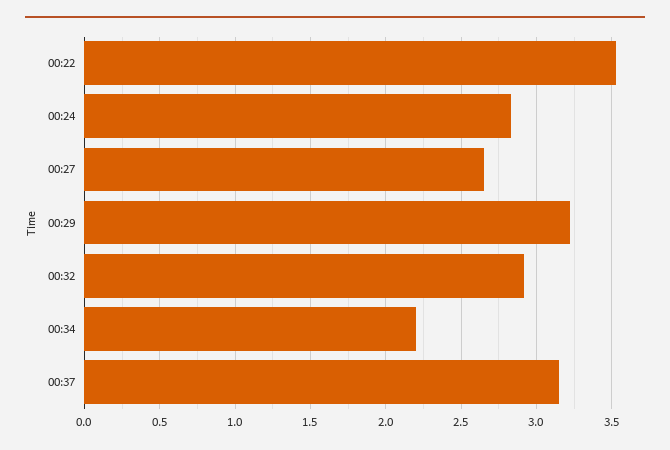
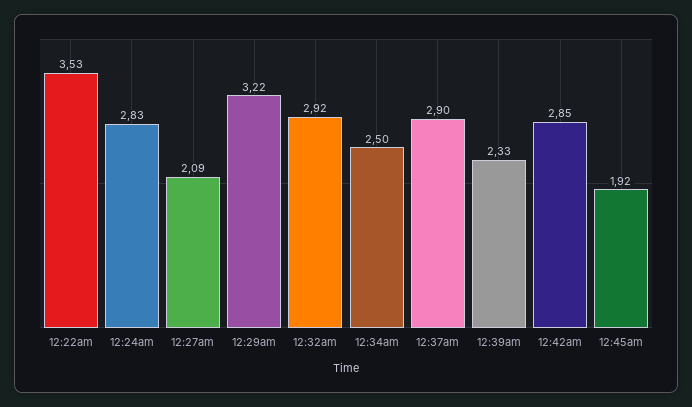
00:27: 2.65 -> 2.09
00:34: 2.2 -> 2.5
00:37: 3.15 -> 2.9
12:39am: none -> 2.33
12:42am: none -> 2.85
12:45am: none -> 1.92

